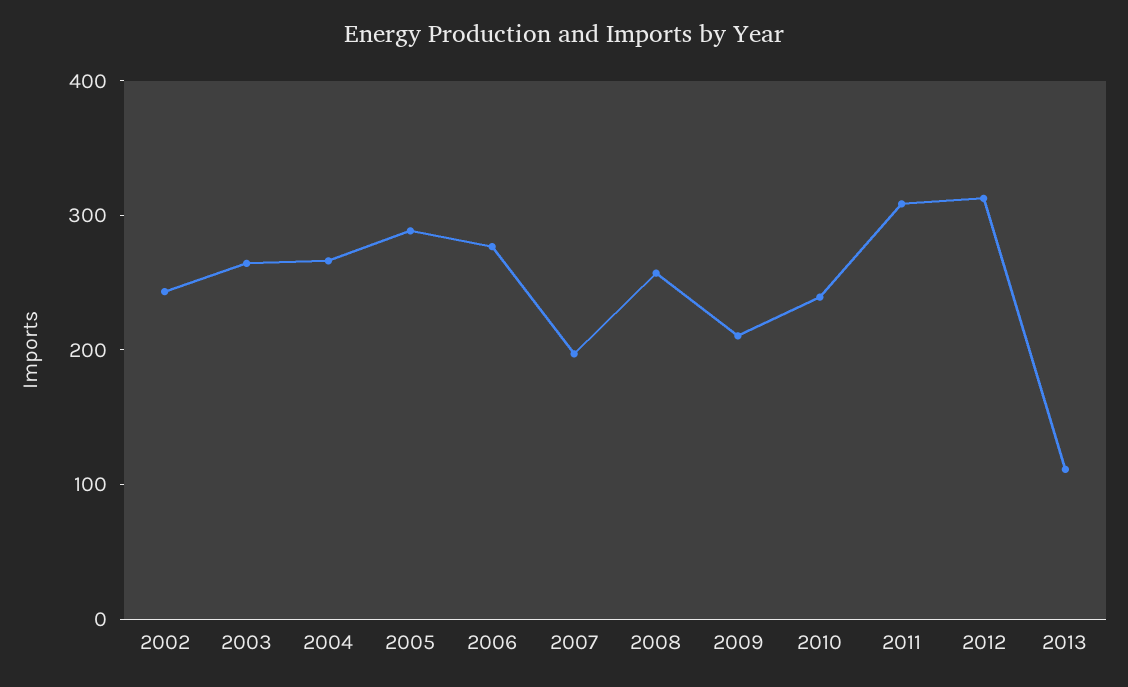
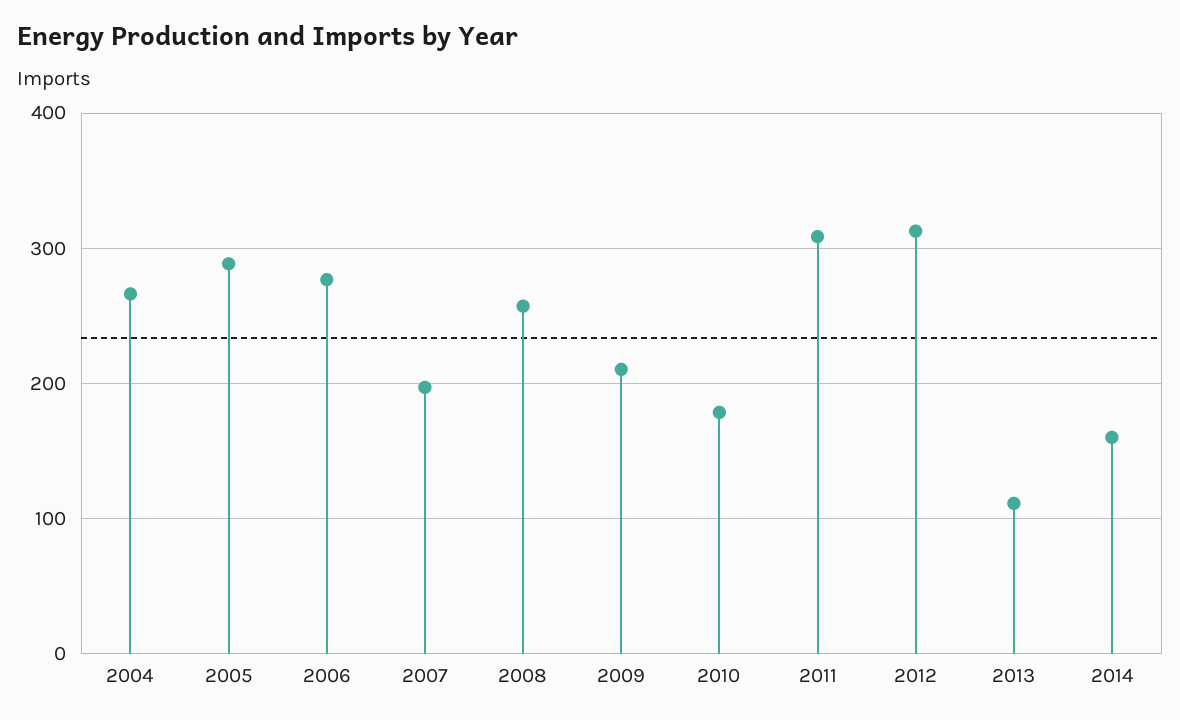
2002: 240 -> none
2003: 260 -> none
2010: 240 -> 180
2014: none -> 160

